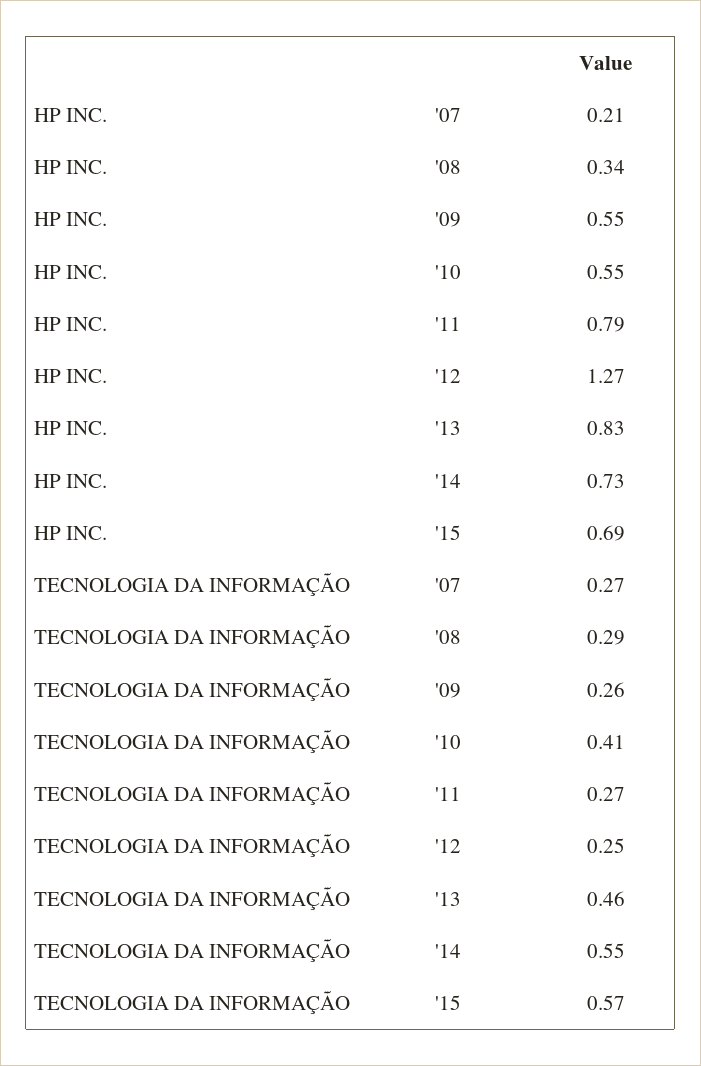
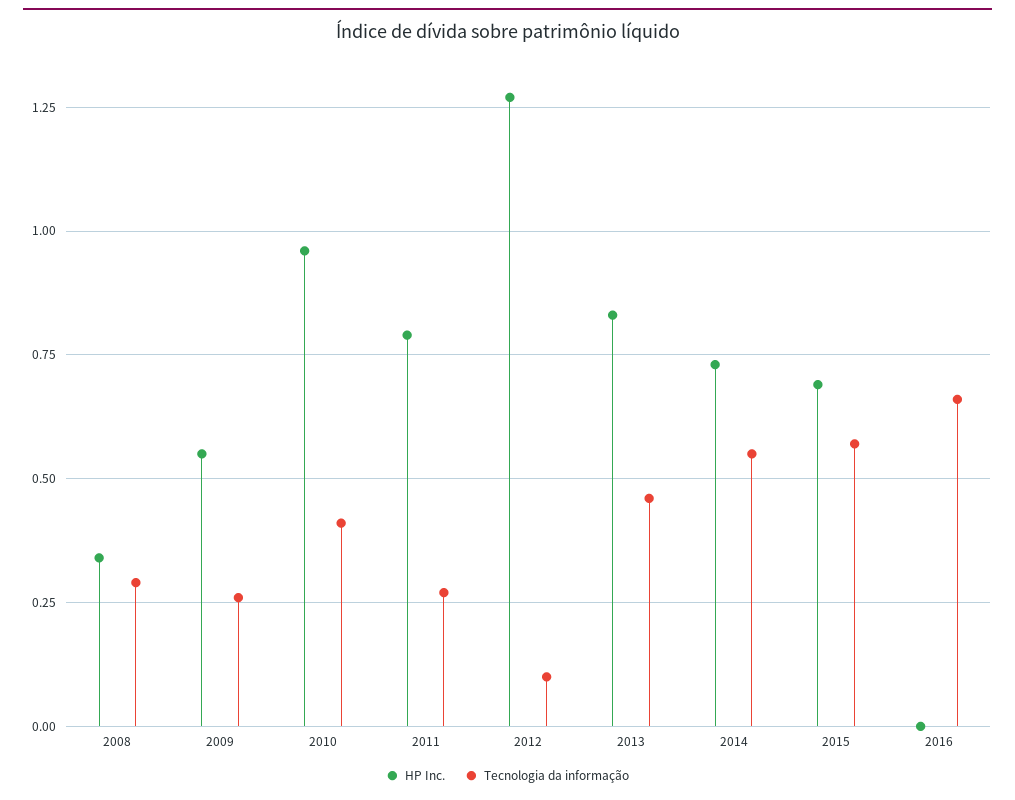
HP INC., '07: 0.21 -> none
HP INC., '10: 0.55 -> 0.95
TECNOLOGIA DA INFORMAÇÃO, '07: 0.27 -> none
TECNOLOGIA DA INFORMAÇÃO, '12: 0.25 -> 0.1
HP INC., 2016: none -> 0
TECNOLOGIA DA INFORMAÇÃO, 2016: none -> 0.65

